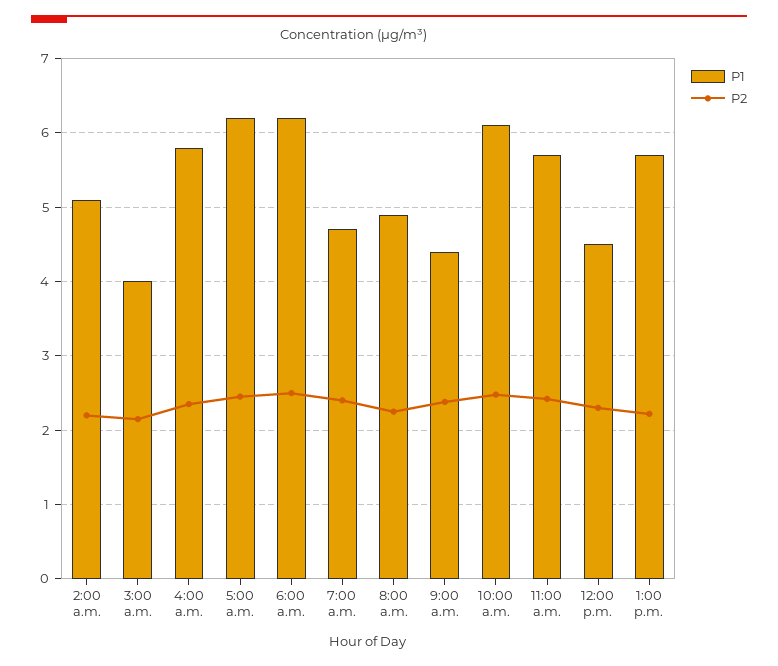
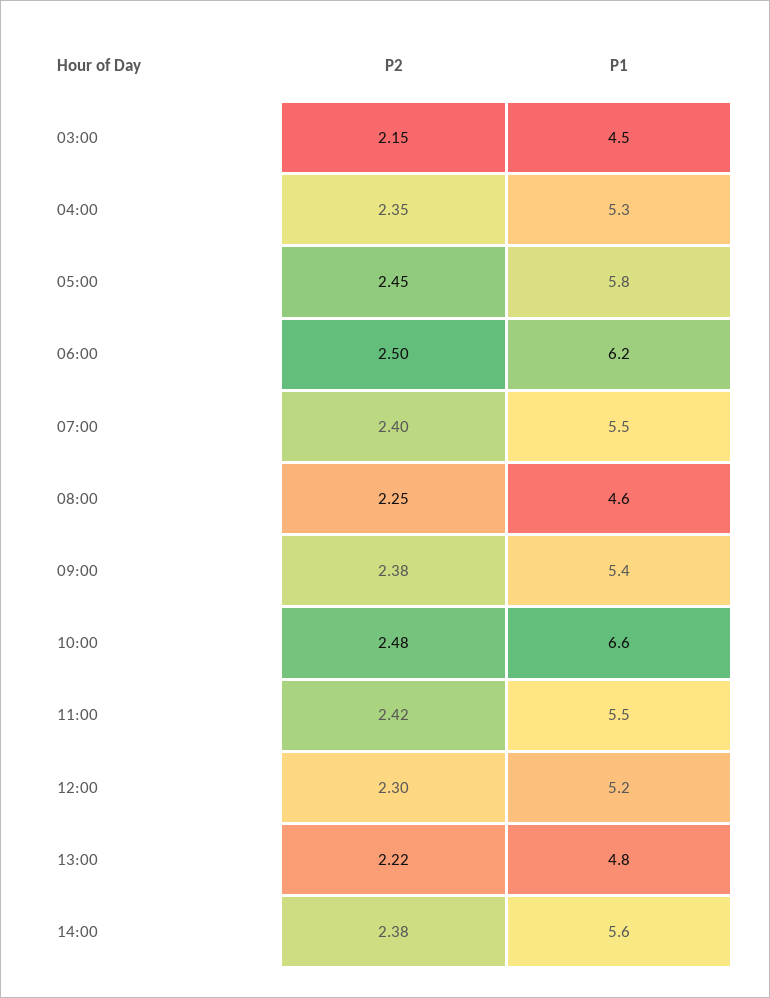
P1, 2:00 a.m.: 5.1 -> none
P2, 2:00 a.m.: 2.2 -> none
P1, 3:00 a.m.: 4 -> 4.5
P1, 4:00 a.m.: 5.8 -> 5.3
P1, 5:00 a.m.: 6.2 -> 5.8
P1, 7:00 a.m.: 4.7 -> 5.5
P1, 8:00 a.m.: 4.9 -> 4.6
P1, 9:00 a.m.: 4.4 -> 5.4
P1, 10:00 a.m.: 6.1 -> 6.6
P1, 11:00 a.m.: 5.7 -> 5.5
P1, 12:00 p.m.: 4.5 -> 5.2
P1, 1:00 p.m.: 5.7 -> 4.8
P2, 14:00: none -> 2.38
P1, 14:00: none -> 5.6

